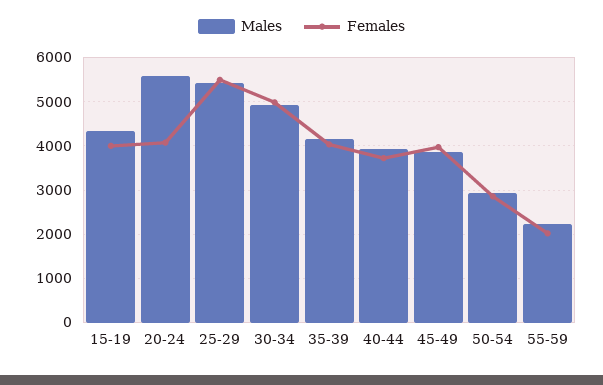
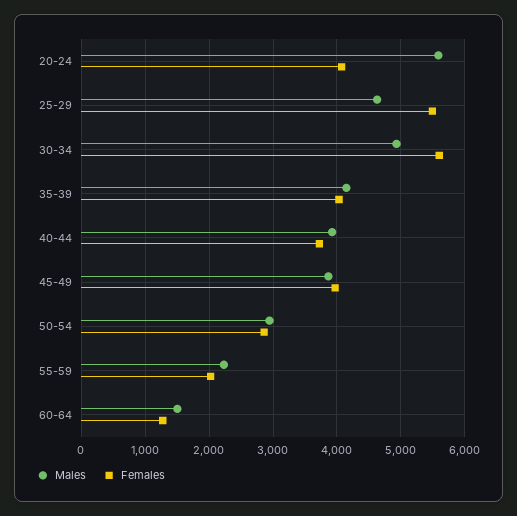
Males, 15-19: 4400 -> none
Females, 15-19: 4000 -> none
Males, 25-29: 5400 -> 4600
Females, 30-34: 5000 -> 5600
Males, 60-64: none -> 1500
Females, 60-64: none -> 1300

